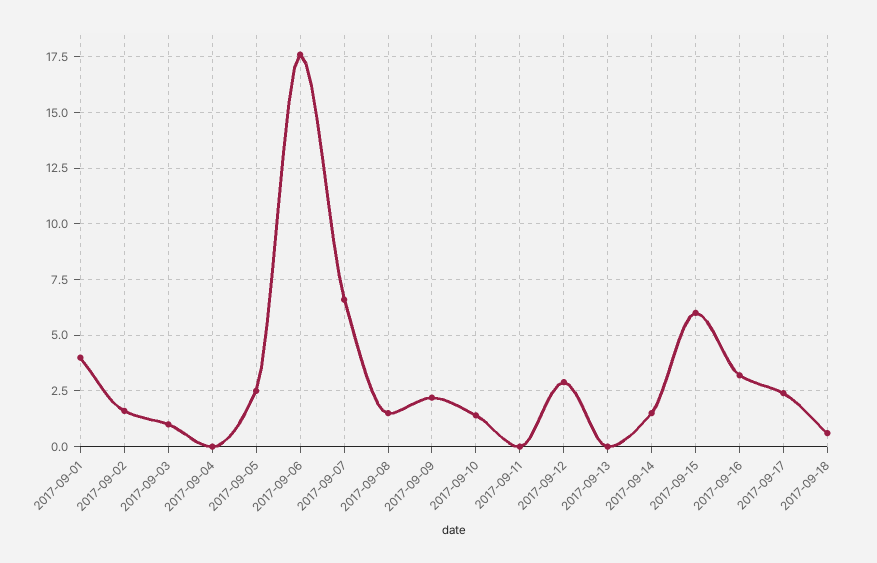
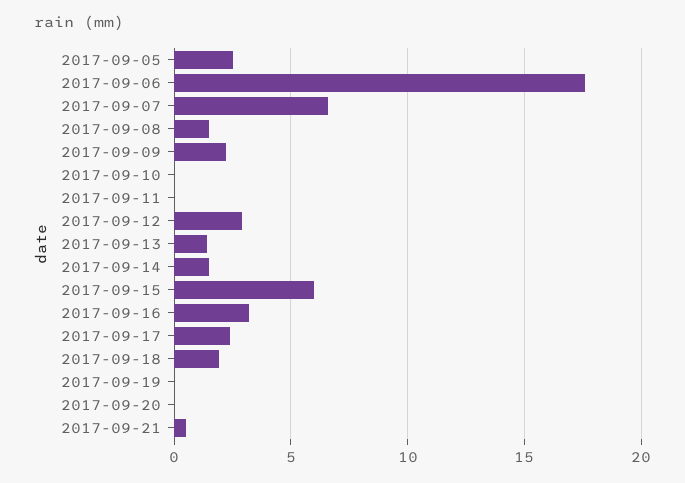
2017-09-01: 4 -> none
2017-09-02: 1.5 -> none
2017-09-03: 1 -> none
2017-09-04: 0 -> none
2017-09-10: 1.5 -> 0
2017-09-13: 0 -> 1.5
2017-09-18: 0.5 -> 2
2017-09-19: none -> 0
2017-09-20: none -> 0
2017-09-21: none -> 0.5

